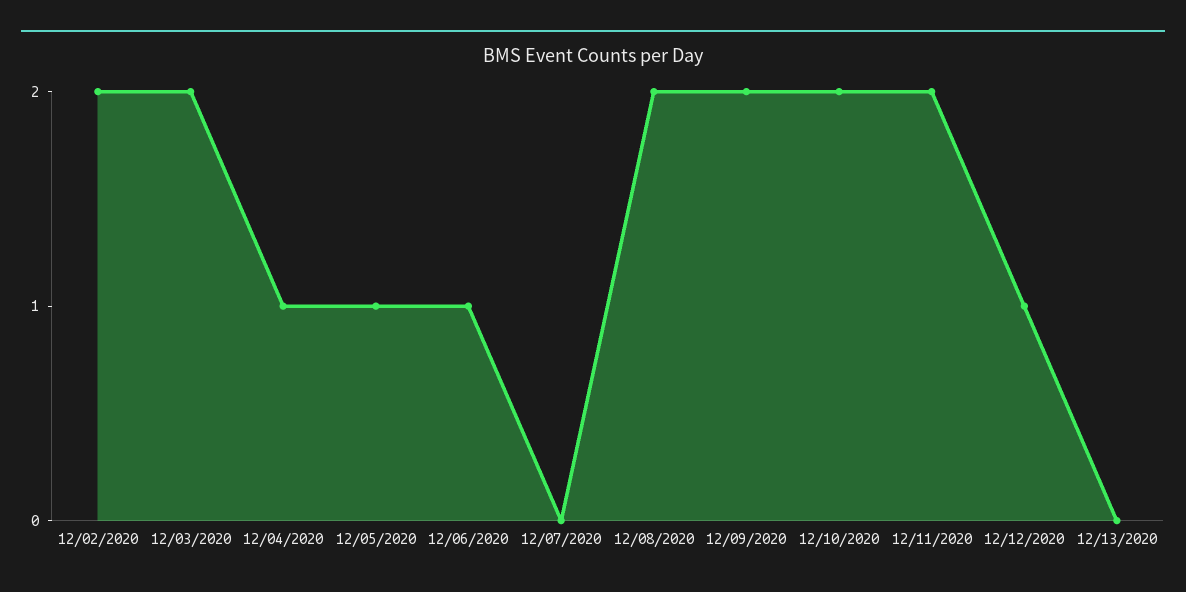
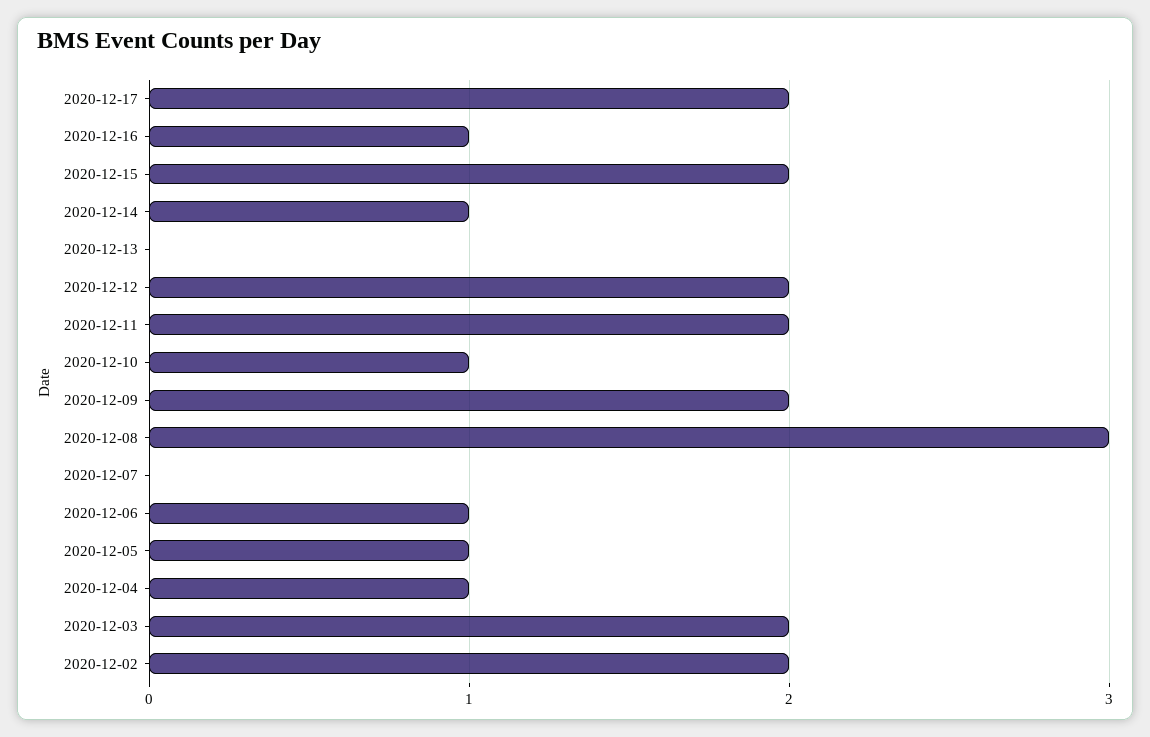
12/08/2020: 2 -> 3
12/10/2020: 2 -> 1
12/12/2020: 1 -> 2
2020-12-17: none -> 2
2020-12-16: none -> 1
2020-12-15: none -> 2
2020-12-14: none -> 1

